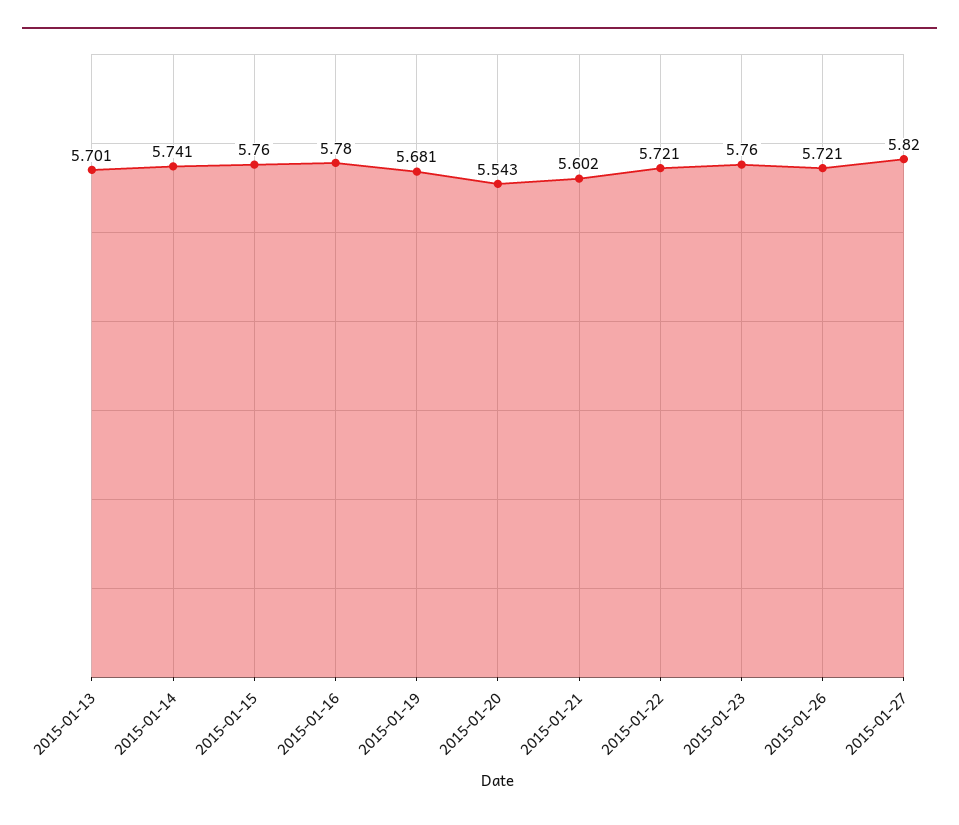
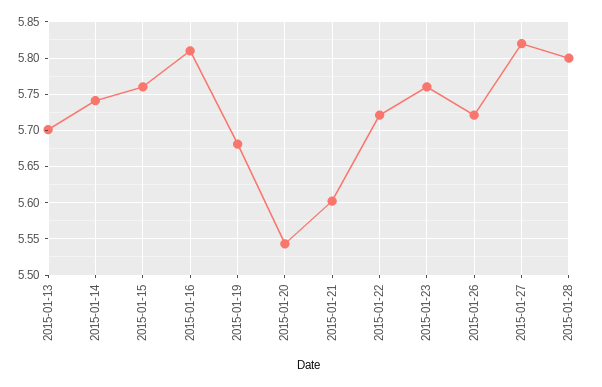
2015-01-16: 5.78 -> 5.81
2015-01-28: none -> 5.8

